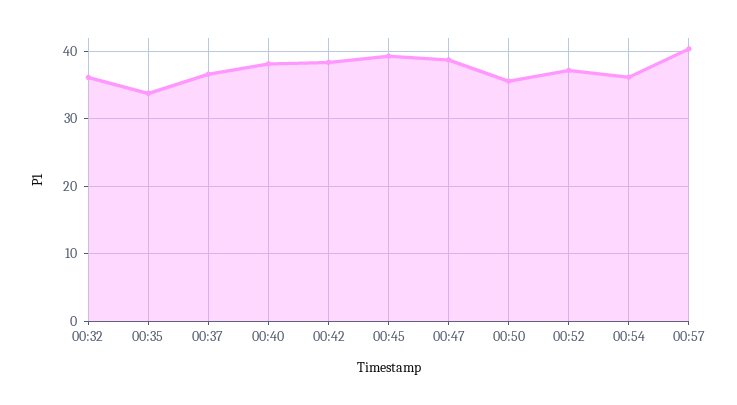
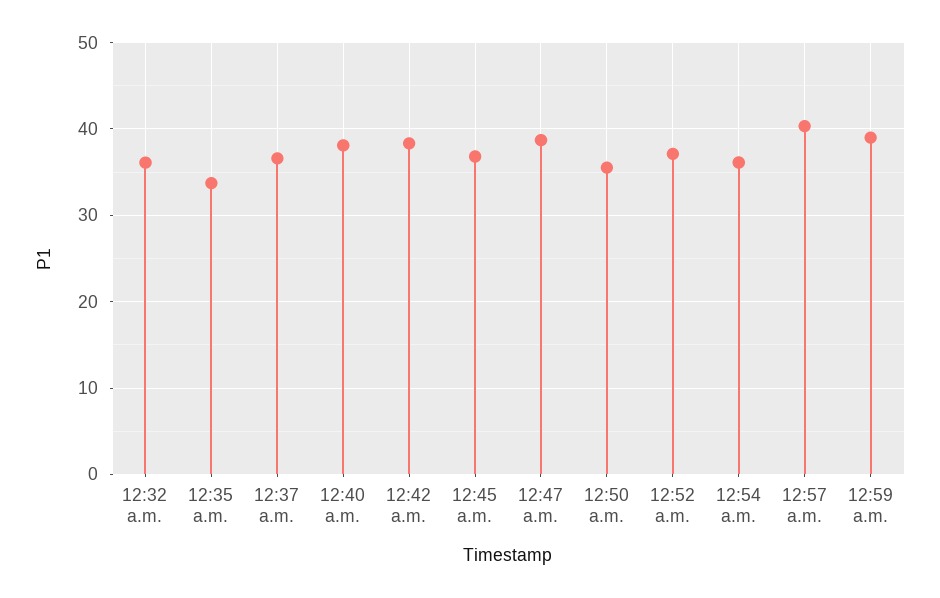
00:45: 39 -> 37
12:59 a.m.: none -> 39

